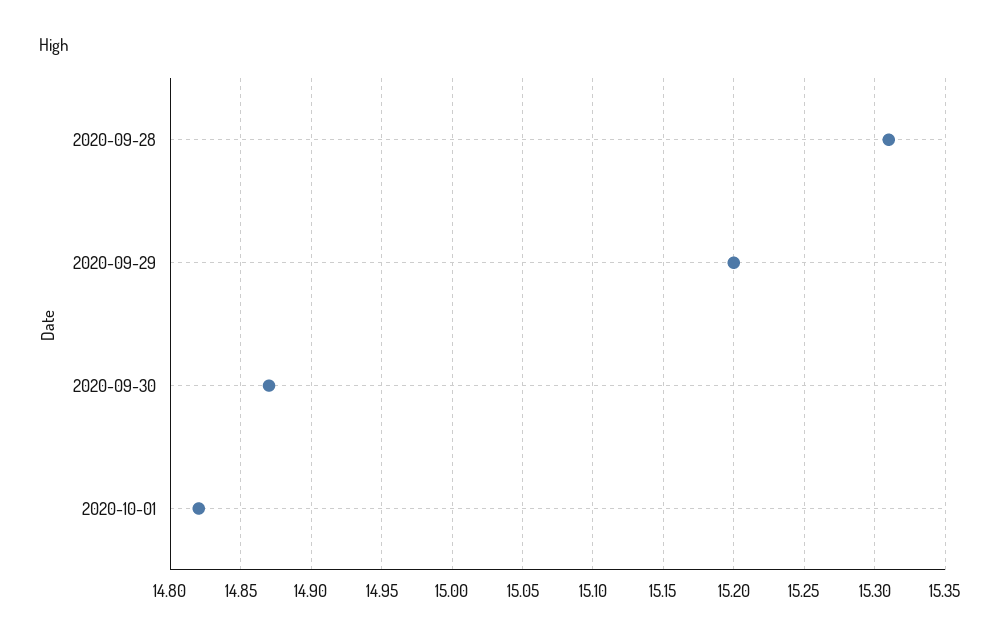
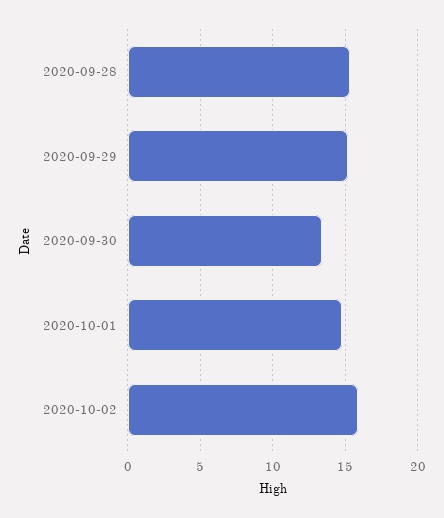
2020-09-30: 14.87 -> 13.5
2020-10-02: none -> 16

